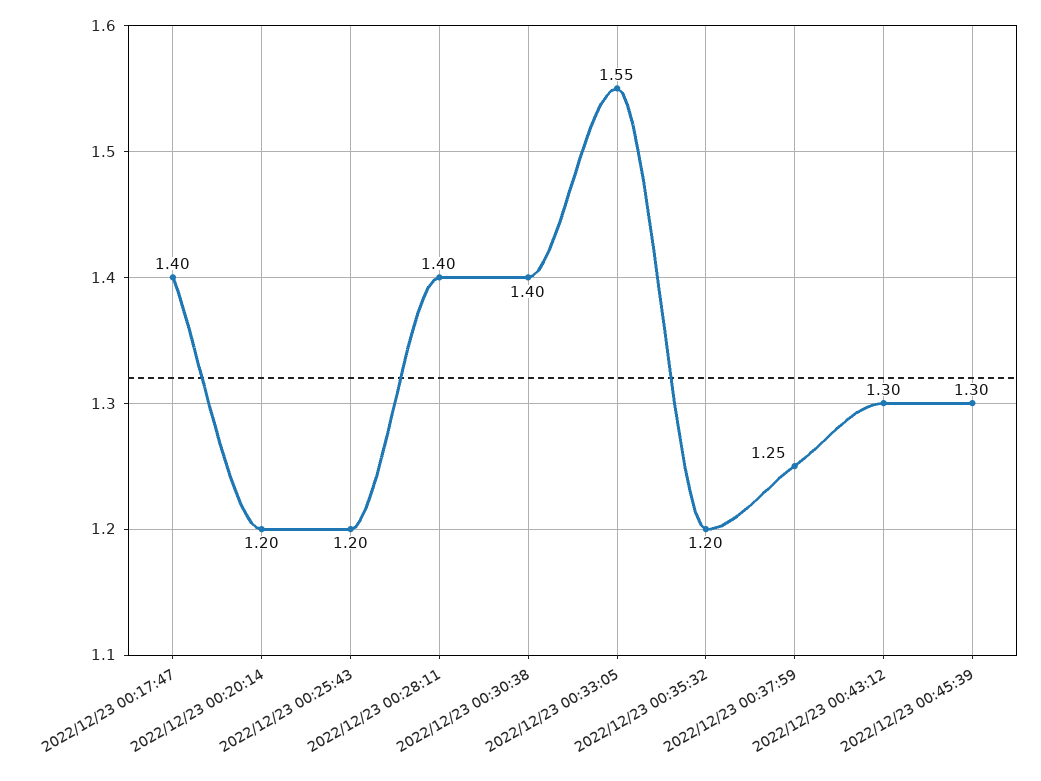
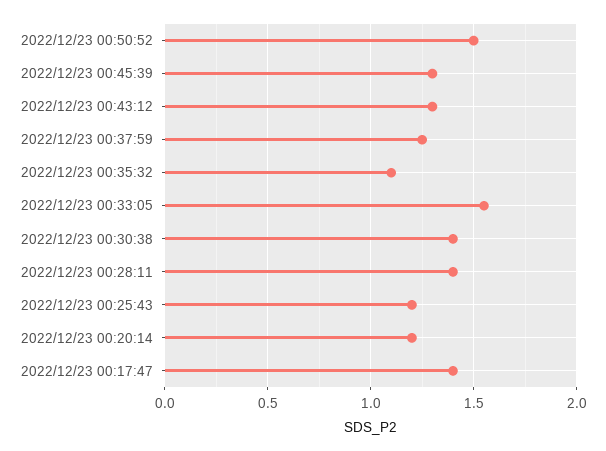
2022/12/23 00:35:32: 1.2 -> 1.1
2022/12/23 00:50:52: none -> 1.5

